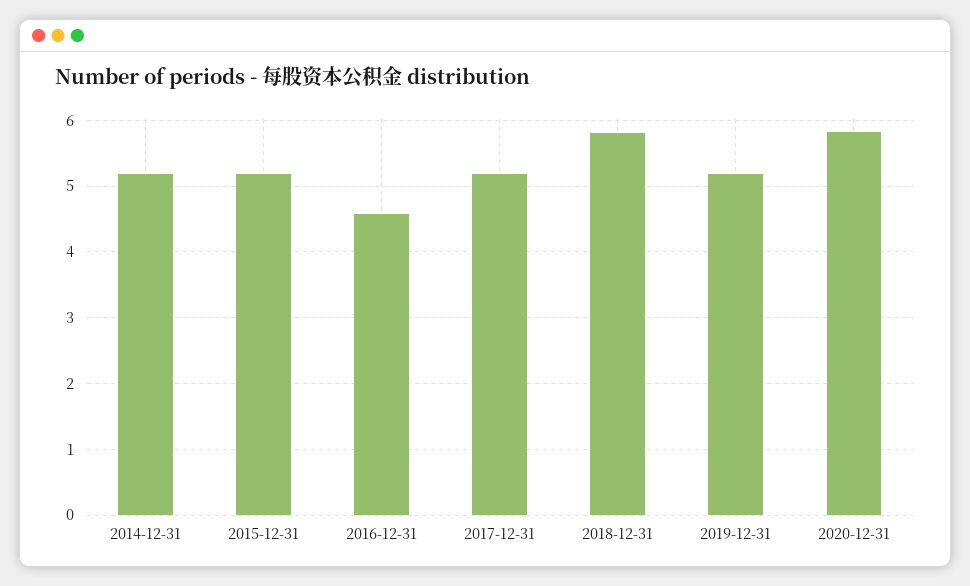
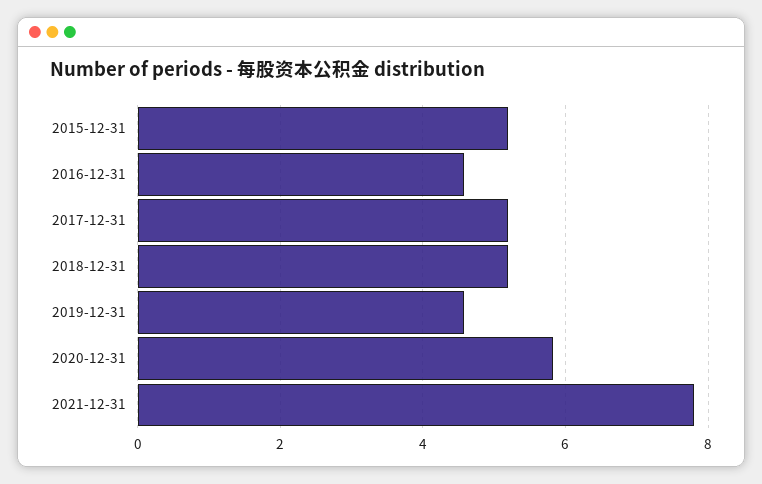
2014-12-31: 5.2 -> none
2018-12-31: 5.8 -> 5.2
2019-12-31: 5.2 -> 4.6
2021-12-31: none -> 7.8

